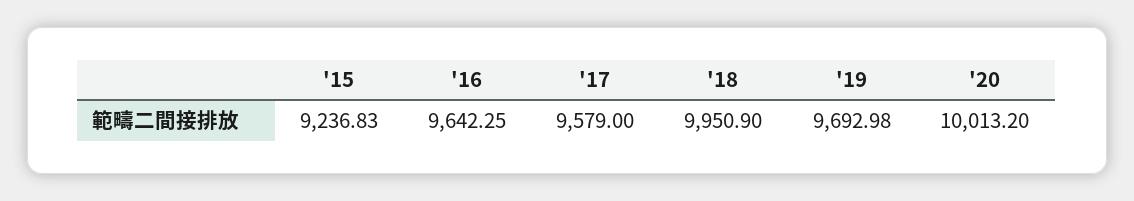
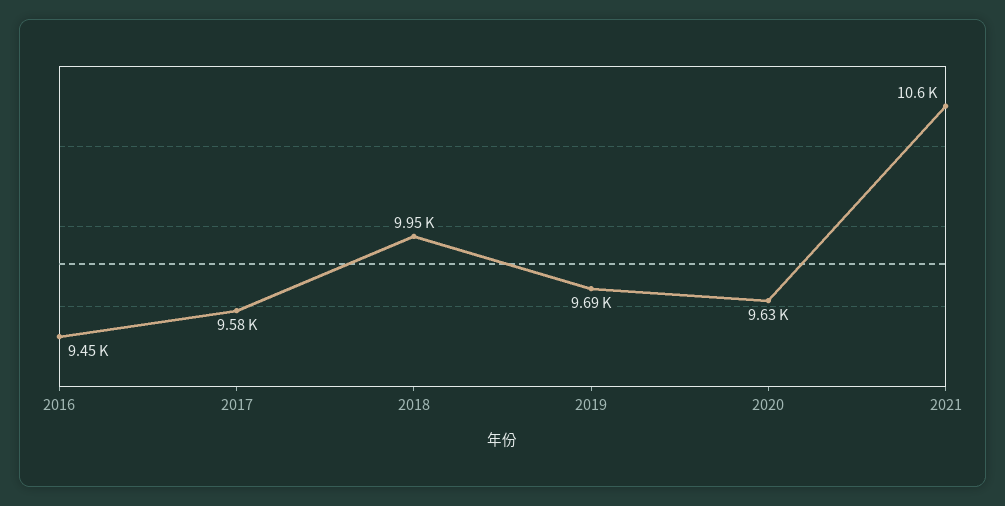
'15: 9236.83 -> none
'16: 9642.25 -> 9450
'20: 10013.2 -> 9630
2021: none -> 10600

